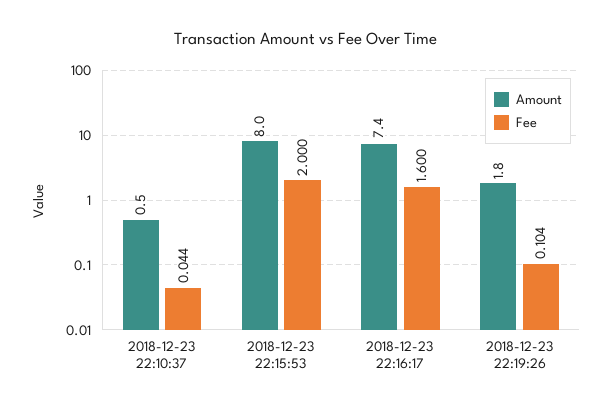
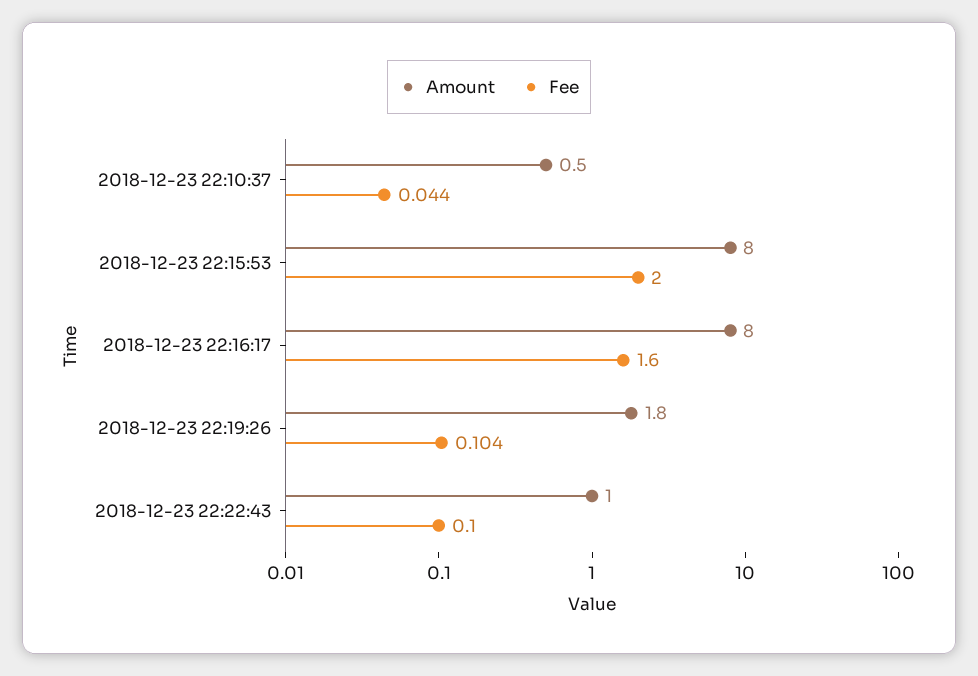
Amount, 2018-12-23 22:16:17: 7.4 -> 8
Amount, 2018-12-23 22:22:43: none -> 1
Fee, 2018-12-23 22:22:43: none -> 0.1

